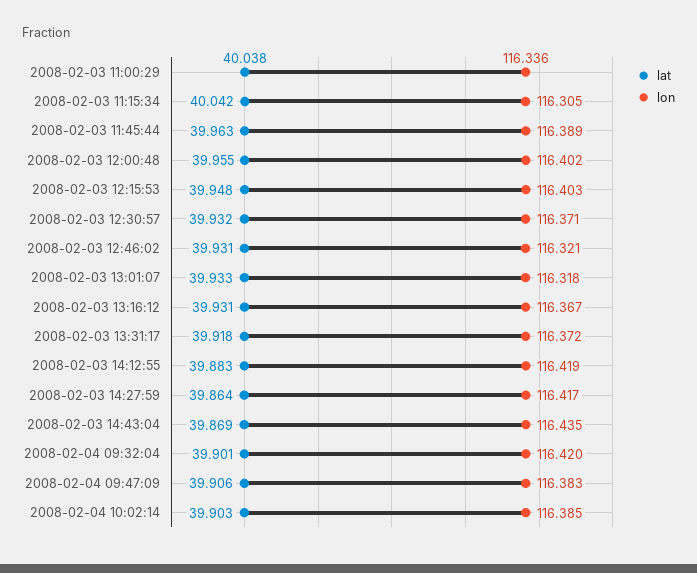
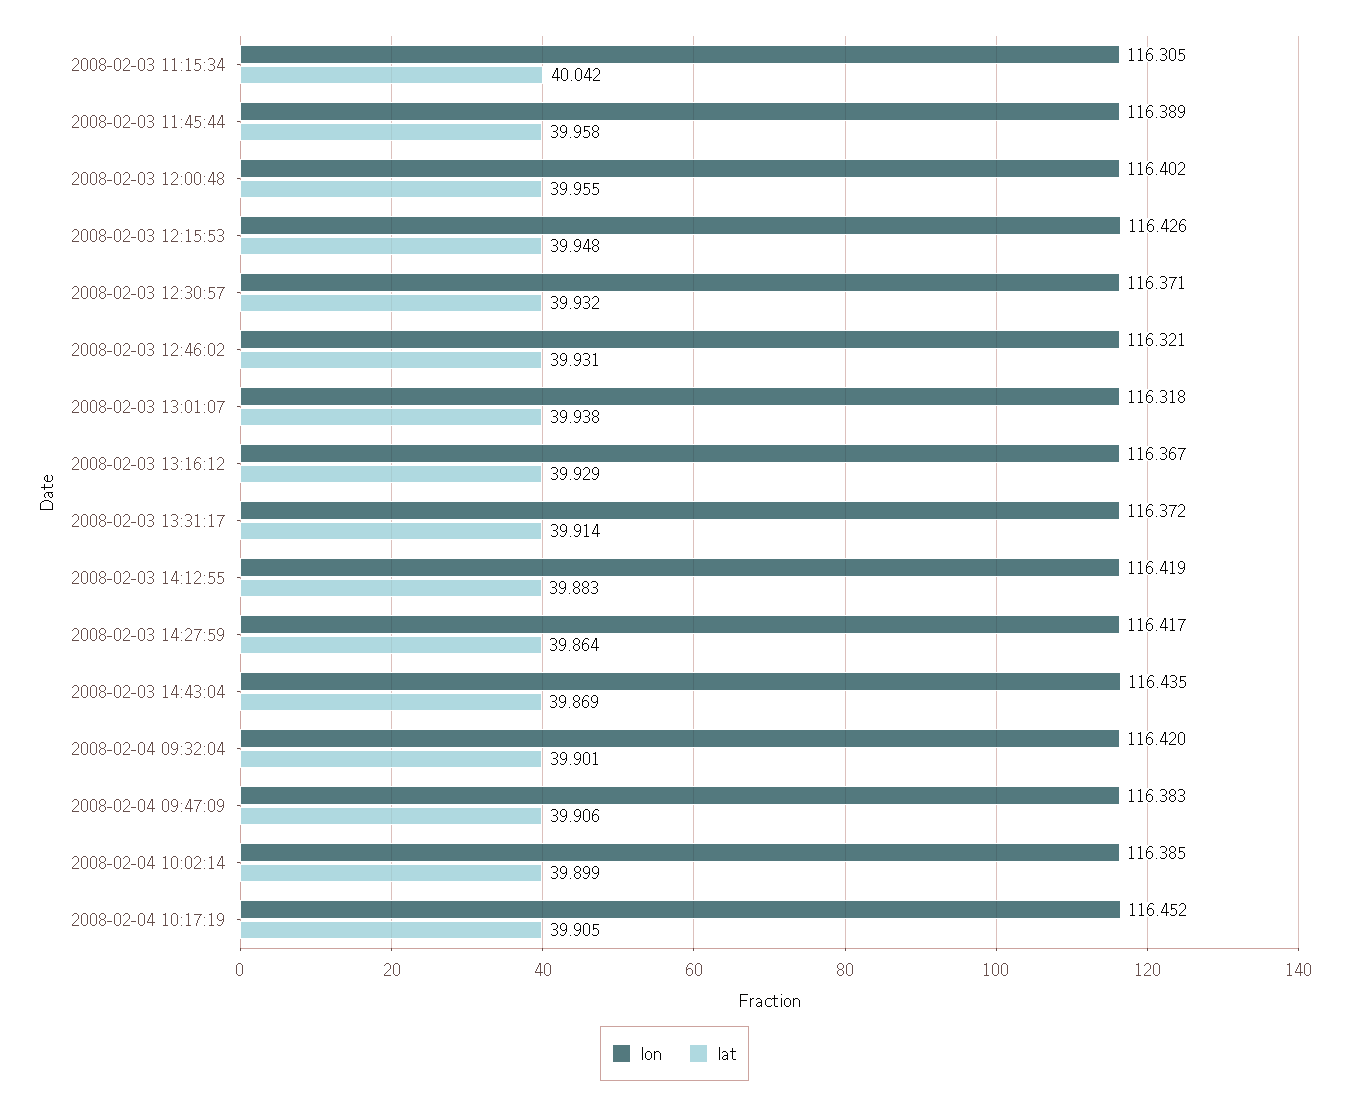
lat, 2008-02-03 11:00:29: 40.038 -> none
lon, 2008-02-03 11:00:29: 116.336 -> none
lat, 2008-02-03 11:45:44: 39.963 -> 39.958
lon, 2008-02-03 12:15:53: 116.403 -> 116.426
lat, 2008-02-03 13:01:07: 39.933 -> 39.938
lat, 2008-02-03 13:16:12: 39.931 -> 39.929
lat, 2008-02-03 13:31:17: 39.918 -> 39.914
lat, 2008-02-04 10:02:14: 39.903 -> 39.899
lon, 2008-02-04 10:17:19: none -> 116.452
lat, 2008-02-04 10:17:19: none -> 39.905

